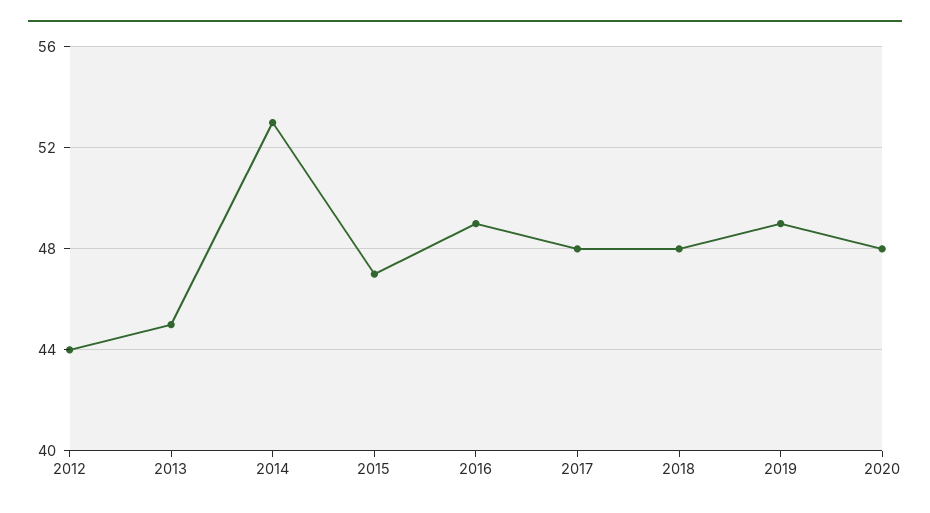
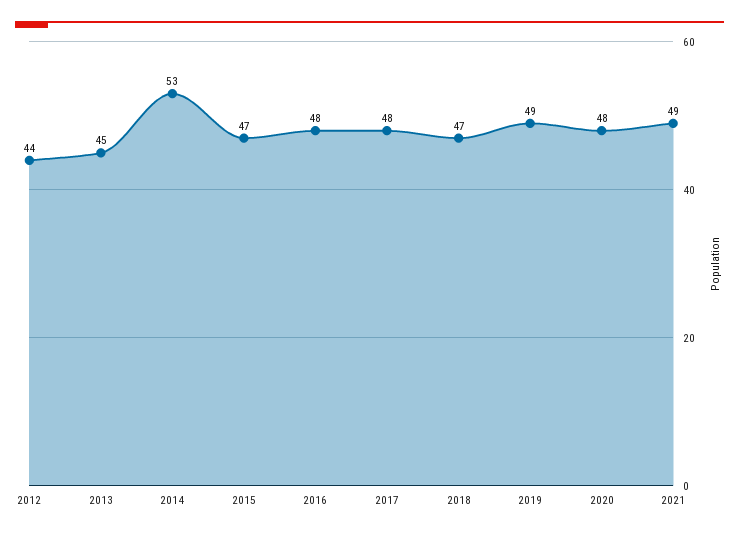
2016: 49 -> 48
2018: 48 -> 47
2021: none -> 49

